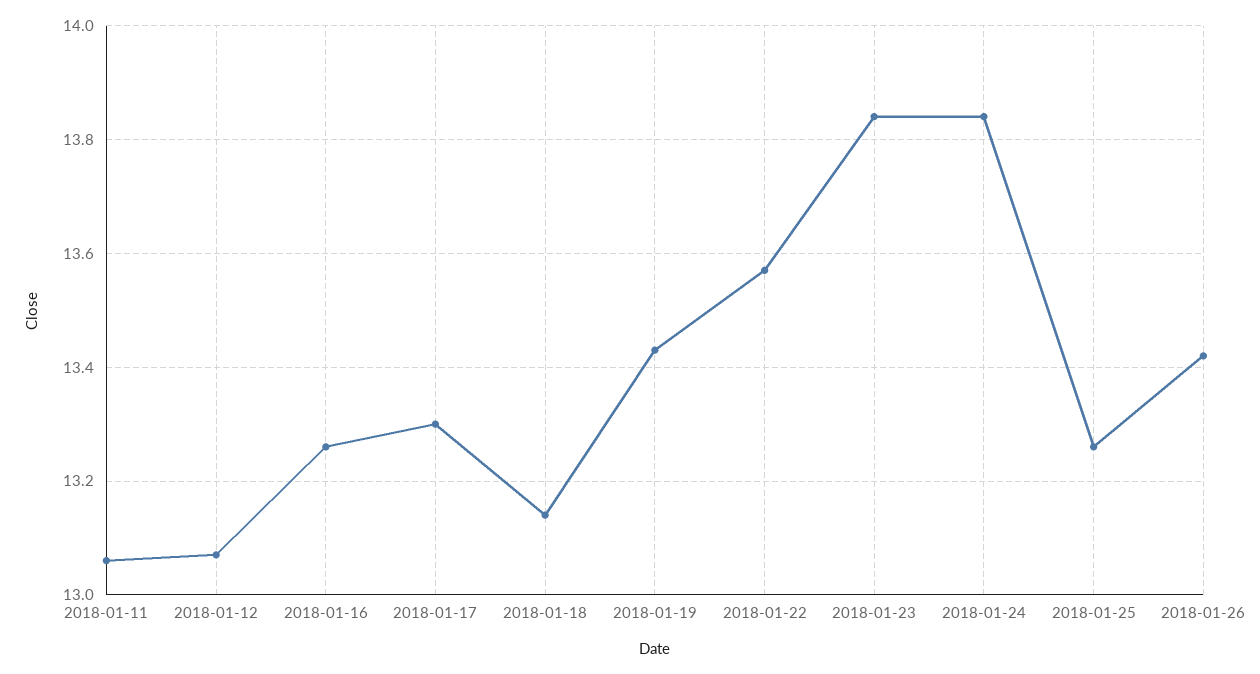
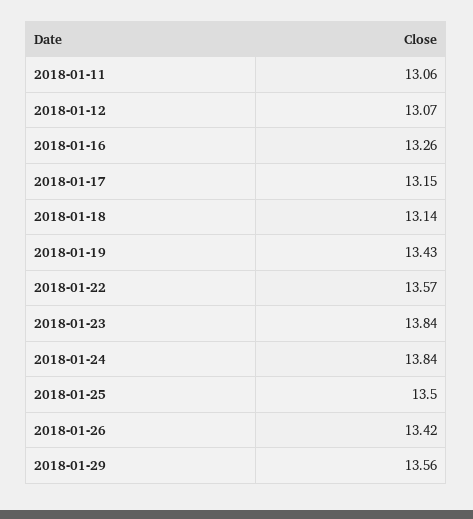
2018-01-17: 13.3 -> 13.15
2018-01-25: 13.25 -> 13.5
2018-01-29: none -> 13.56

